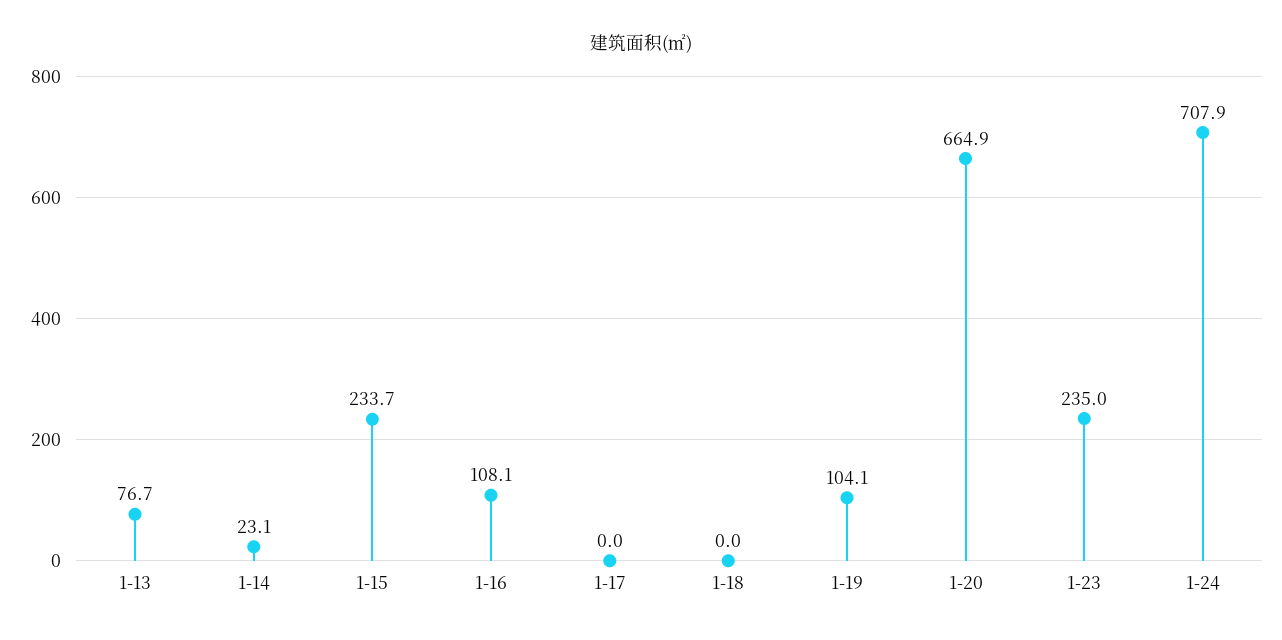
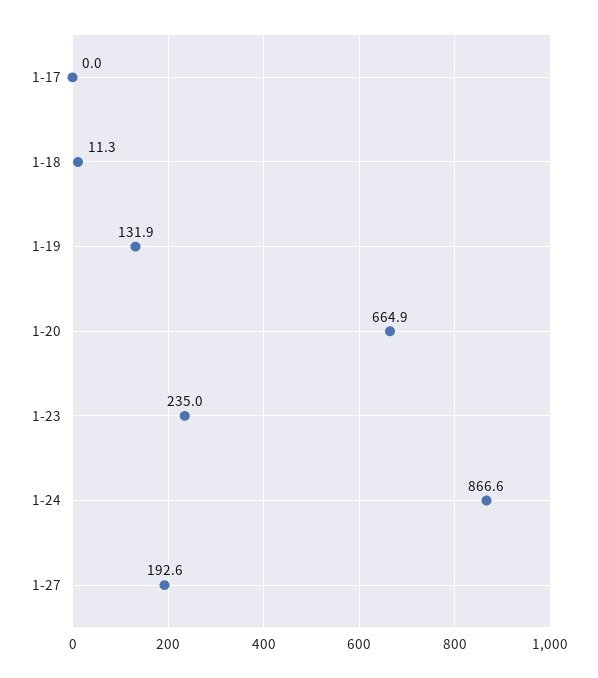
1-13: 76.7 -> none
1-14: 23.1 -> none
1-15: 233.7 -> none
1-16: 108.1 -> none
1-18: 0 -> 11.3
1-19: 104.1 -> 131.9
1-24: 707.9 -> 866.6
1-27: none -> 192.6

